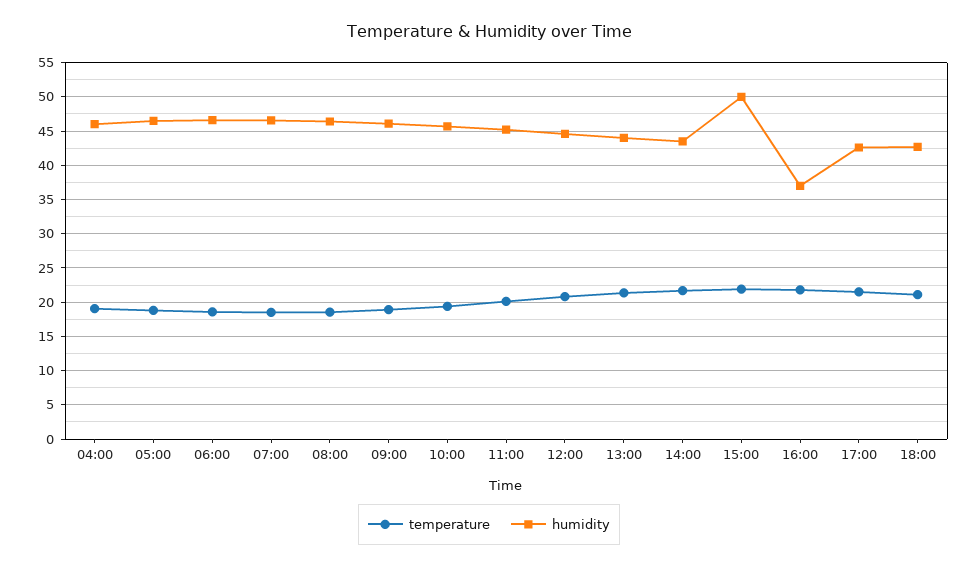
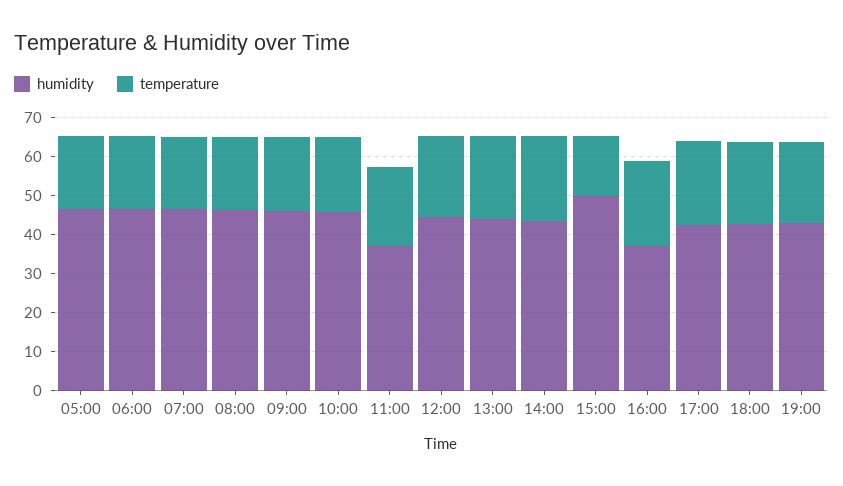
temperature, 04:00: 19 -> none
humidity, 04:00: 46 -> none
humidity, 11:00: 45 -> 37.5
temperature, 15:00: 22 -> 15
humidity, 19:00: none -> 42.5
temperature, 19:00: none -> 20

